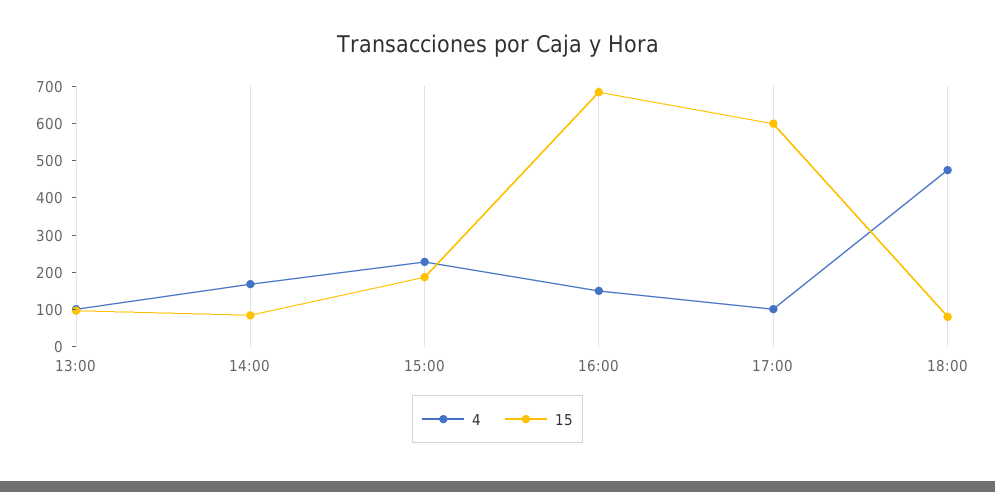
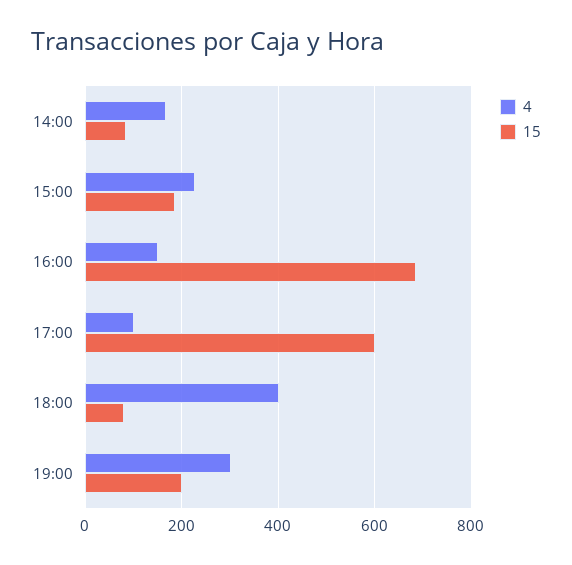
4, 13:00: 100 -> none
15, 13:00: 100 -> none
4, 18:00: 475 -> 400
4, 19:00: none -> 300
15, 19:00: none -> 200

